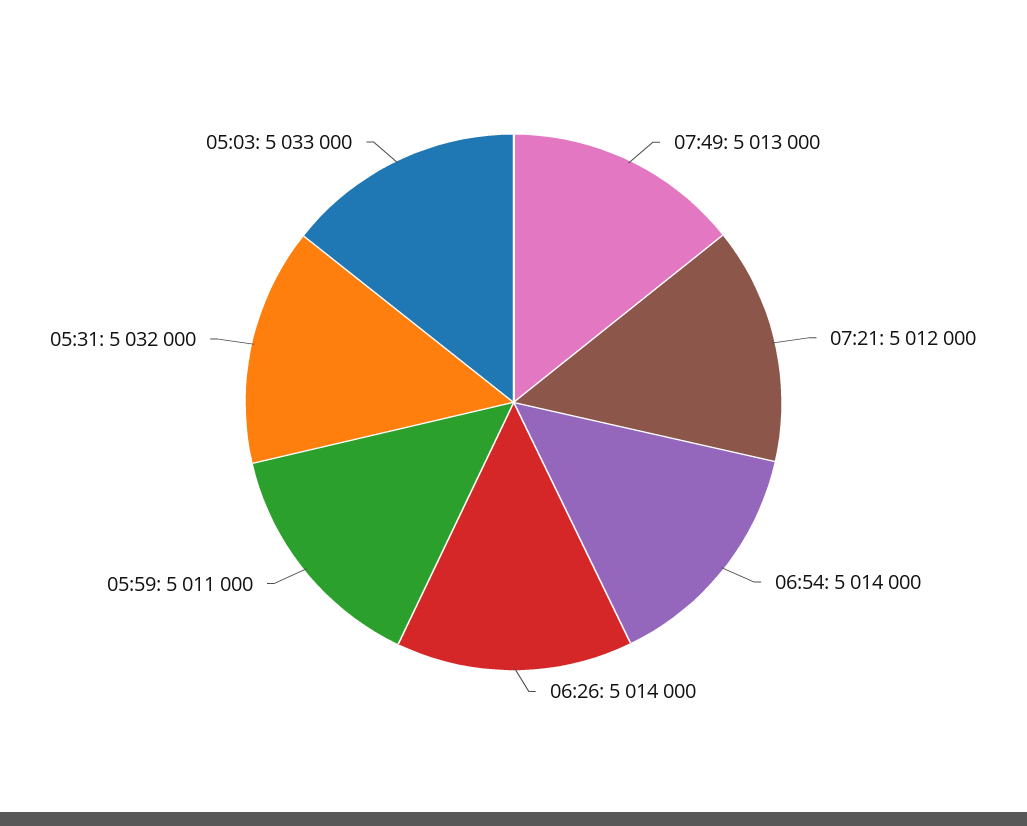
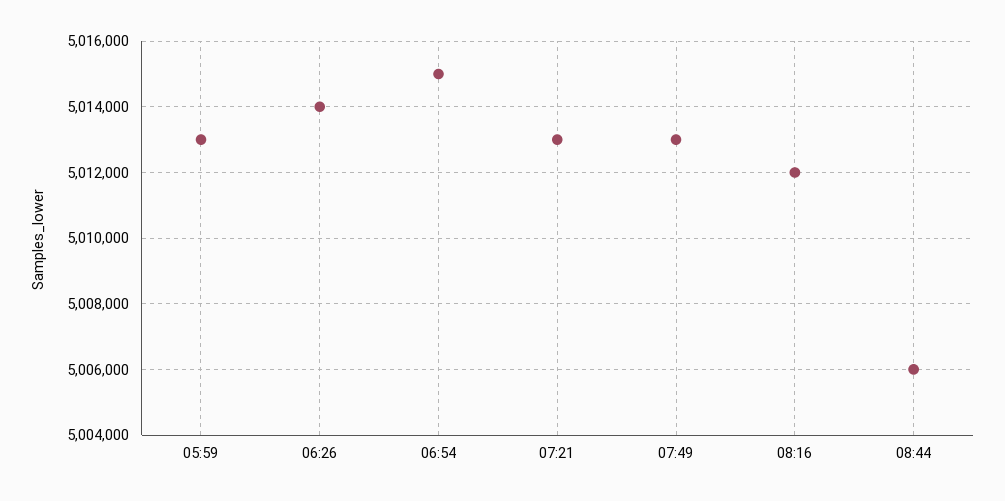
07:21: 5012000 -> 5013000
06:54: 5014000 -> 5015000
05:59: 5011000 -> 5013000
05:31: 5032000 -> none
05:03: 5033000 -> none
08:16: none -> 5012000
08:44: none -> 5006000

